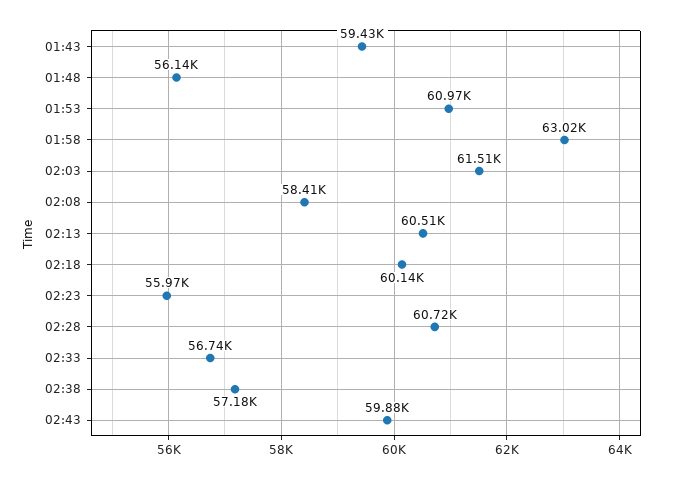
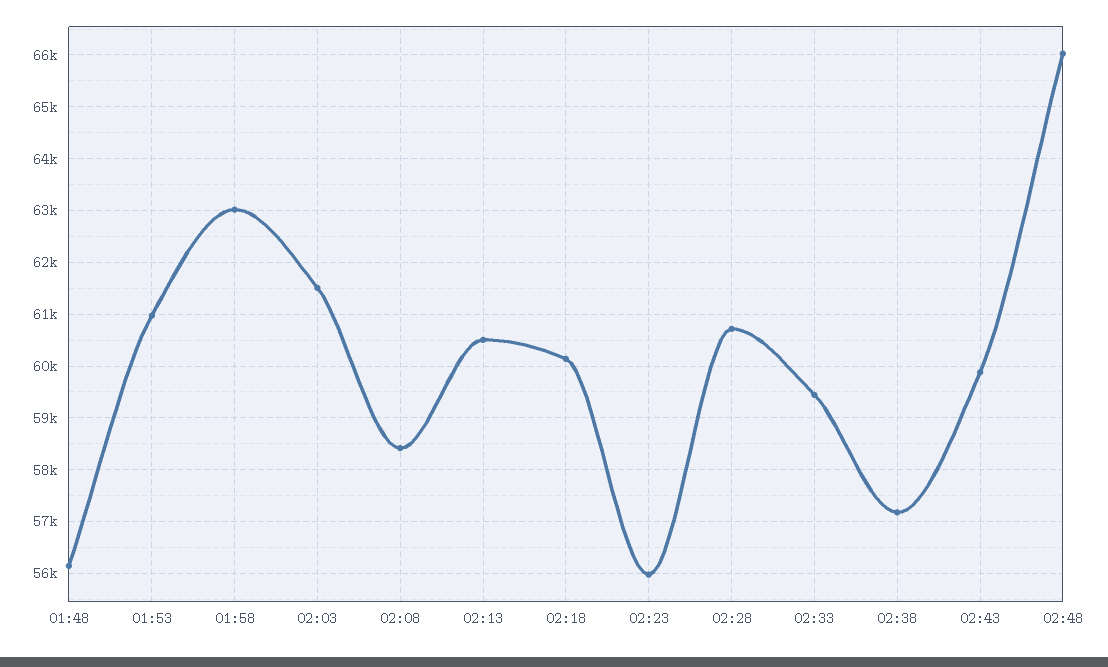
01:43: 59430 -> none
02:33: 56740 -> 59400
02:48: none -> 66000

